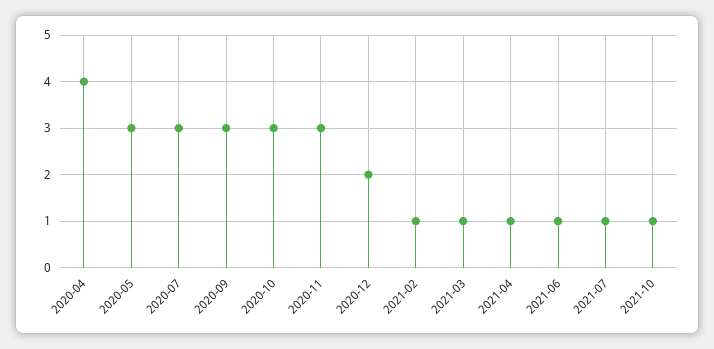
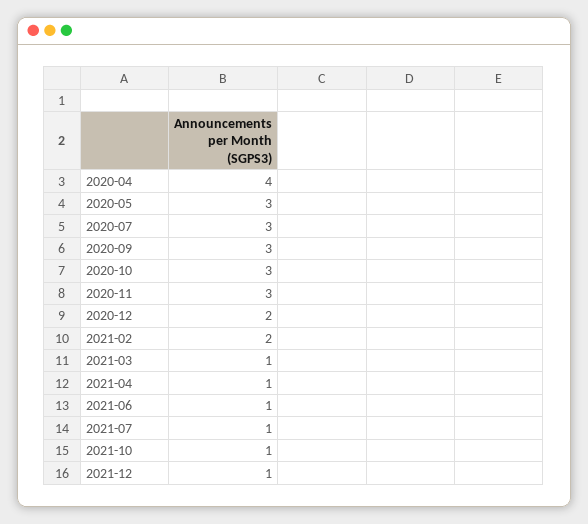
2021-02: 1 -> 2
2021-12: none -> 1

